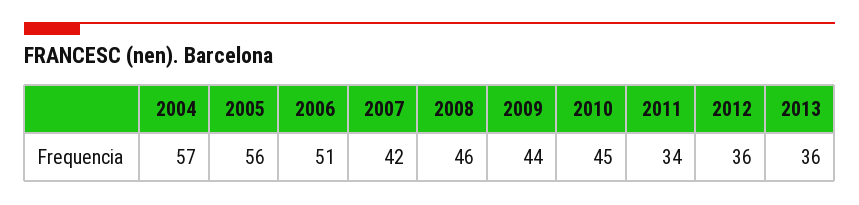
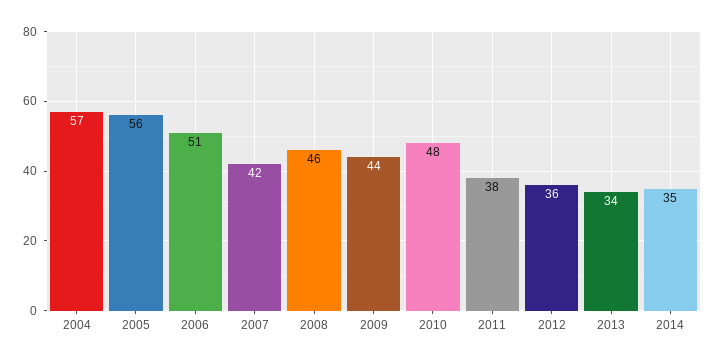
2010: 45 -> 48
2011: 34 -> 38
2013: 36 -> 34
2014: none -> 35

